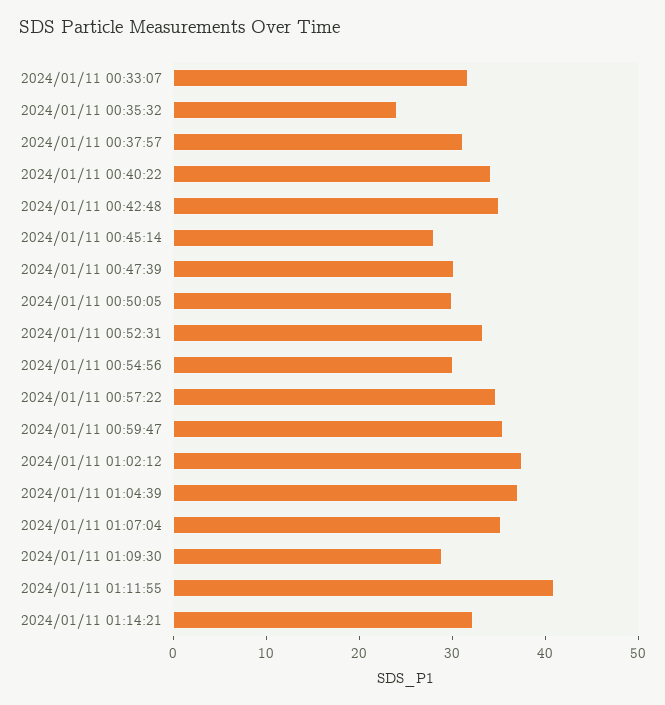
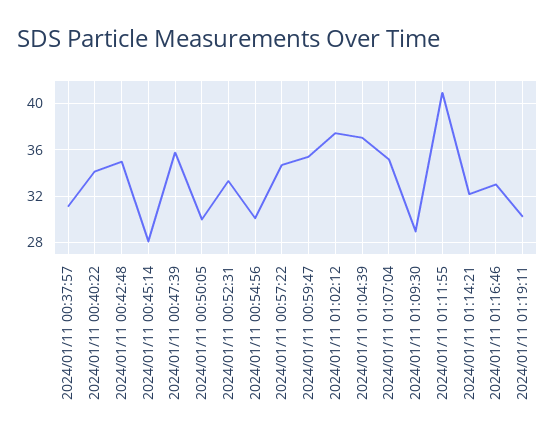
2024/01/11 00:33:07: 32 -> none
2024/01/11 00:35:32: 24 -> none
2024/01/11 00:47:39: 30 -> 36
2024/01/11 01:16:46: none -> 33
2024/01/11 01:19:11: none -> 30

